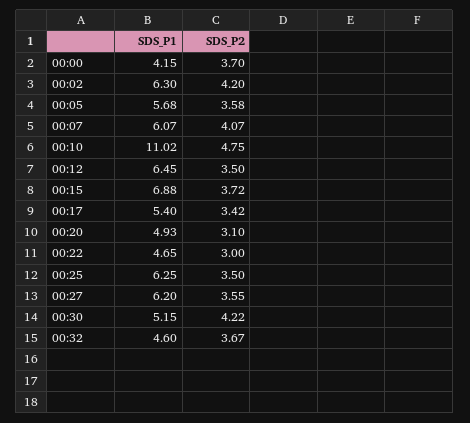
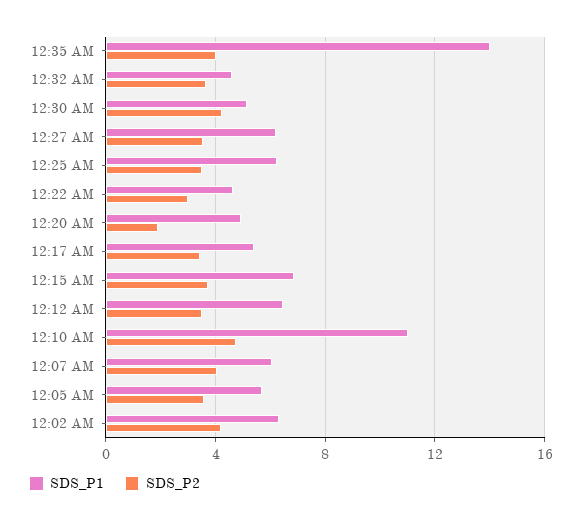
SDS_P1, 00:00: 4.15 -> none
SDS_P2, 00:00: 3.7 -> none
SDS_P2, 00:20: 3.1 -> 2
SDS_P1, 12:35 AM: none -> 14
SDS_P2, 12:35 AM: none -> 4

